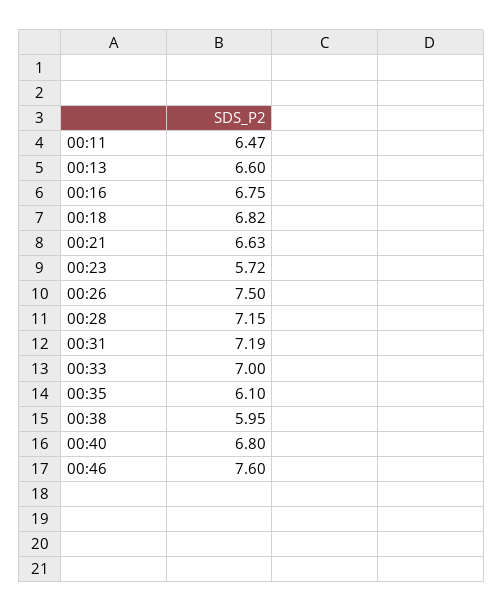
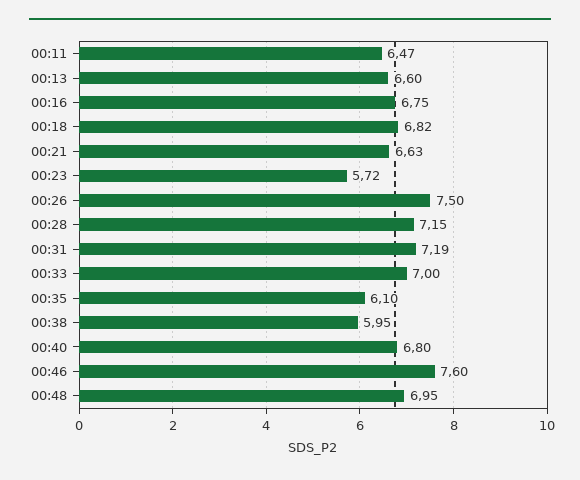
00:48: none -> 6.95

